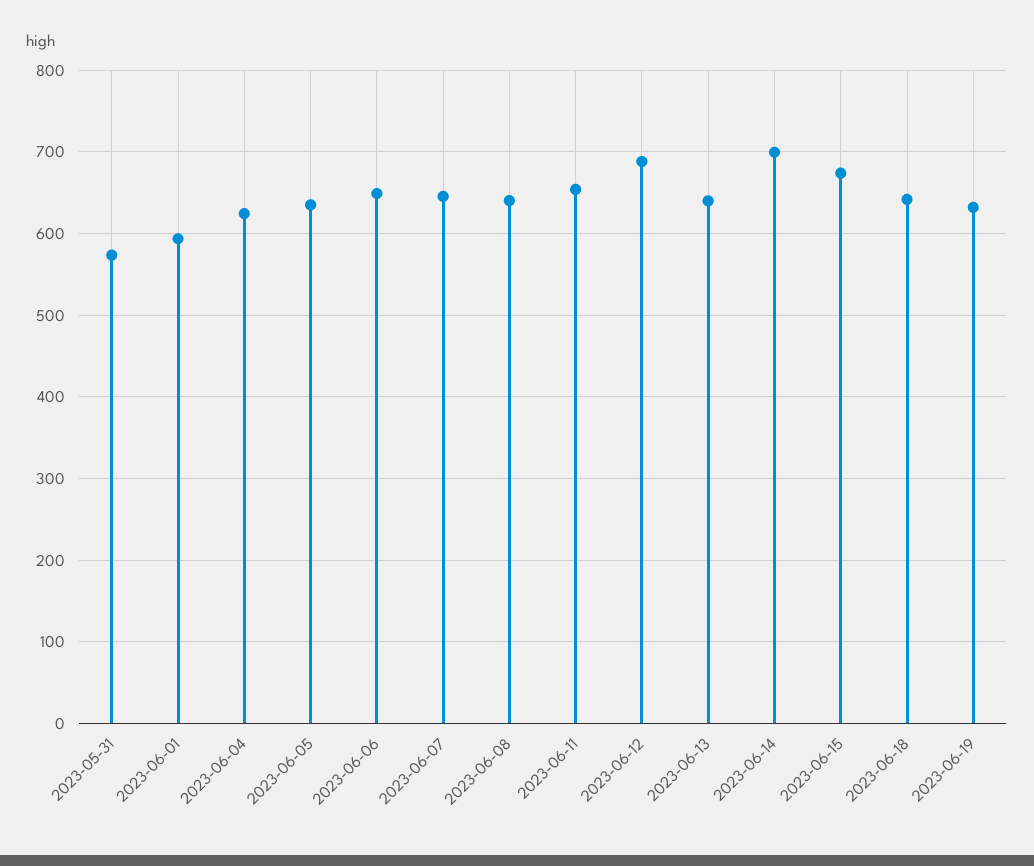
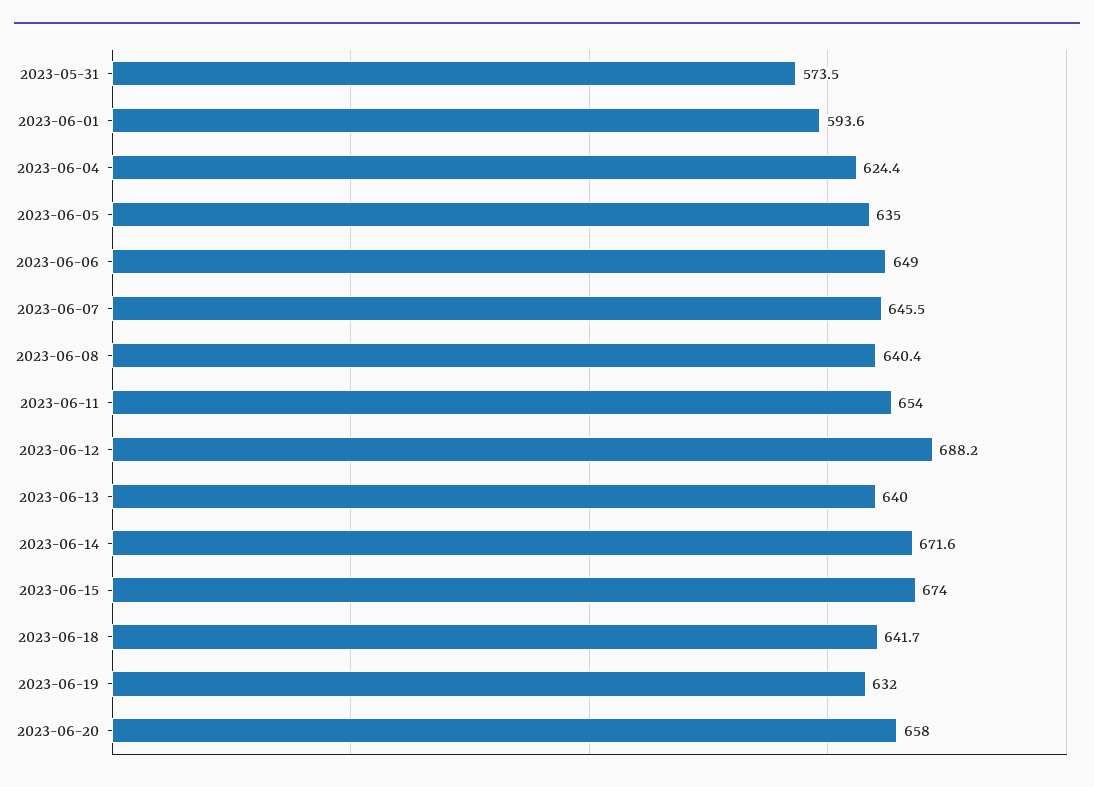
2023-06-14: 700 -> 671.6
2023-06-20: none -> 658

